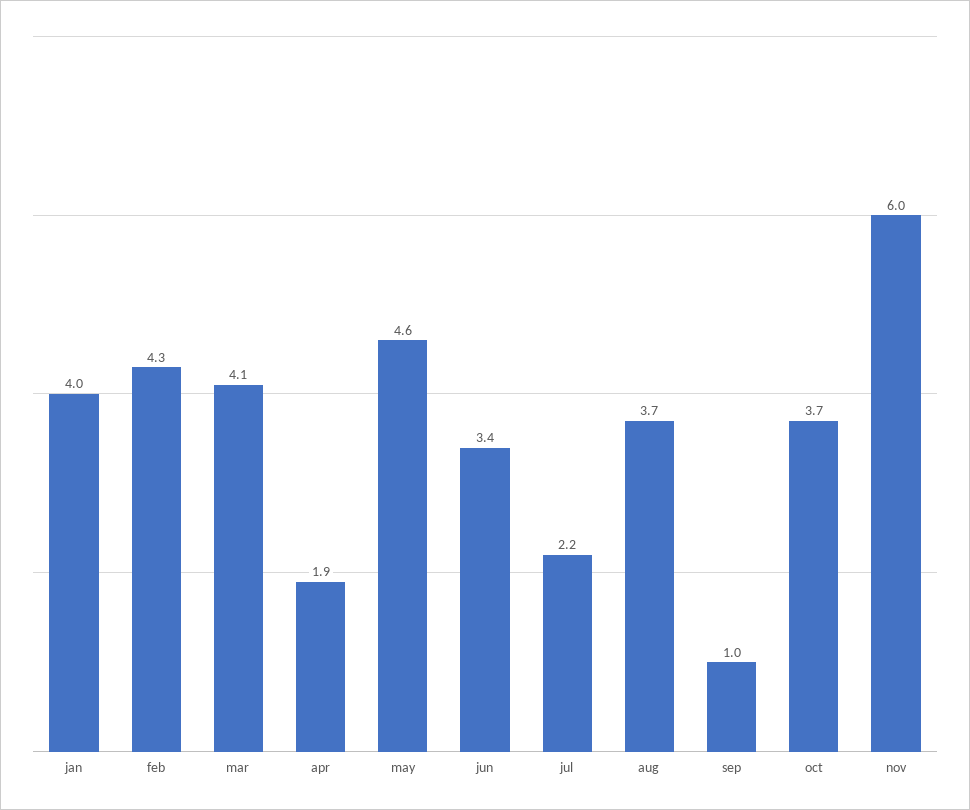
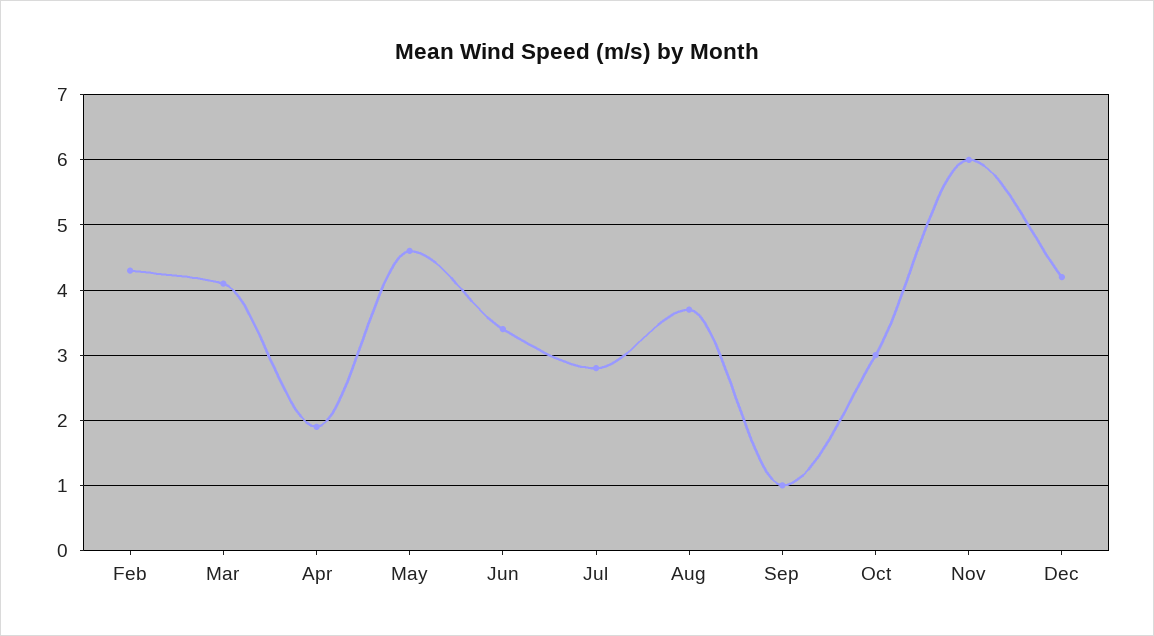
jan: 4 -> none
jul: 2.2 -> 2.8
oct: 3.7 -> 3
Dec: none -> 4.2

